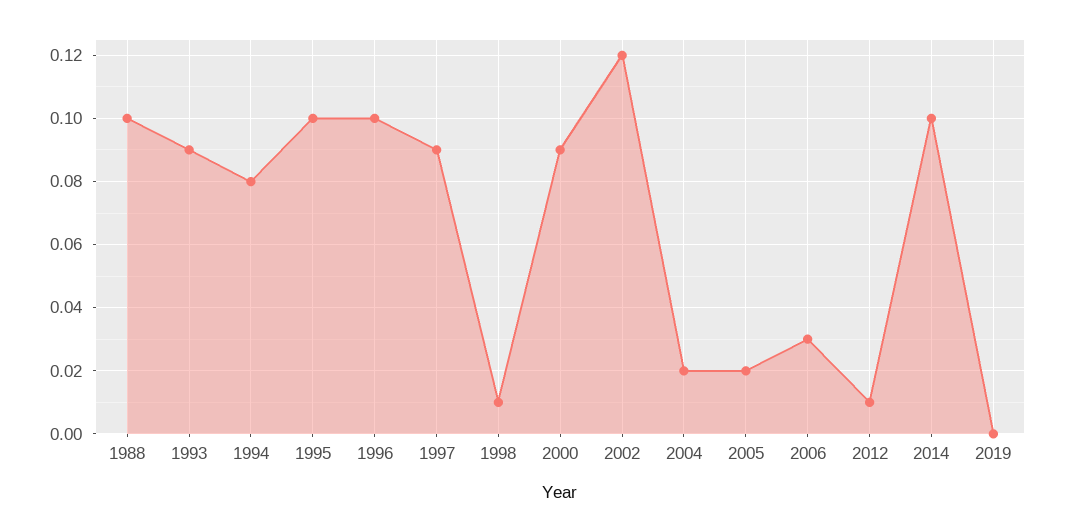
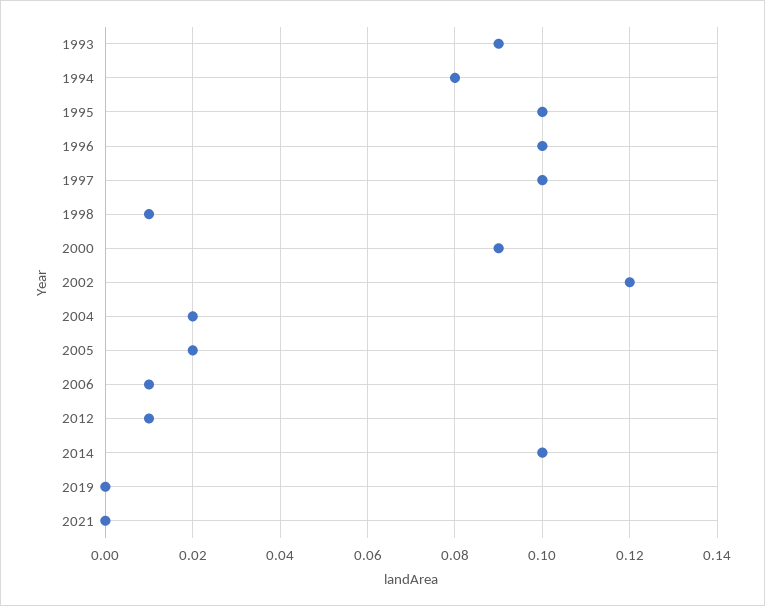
1988: 0.1 -> none
1997: 0.09 -> 0.1
2006: 0.03 -> 0.01
2021: none -> 0

